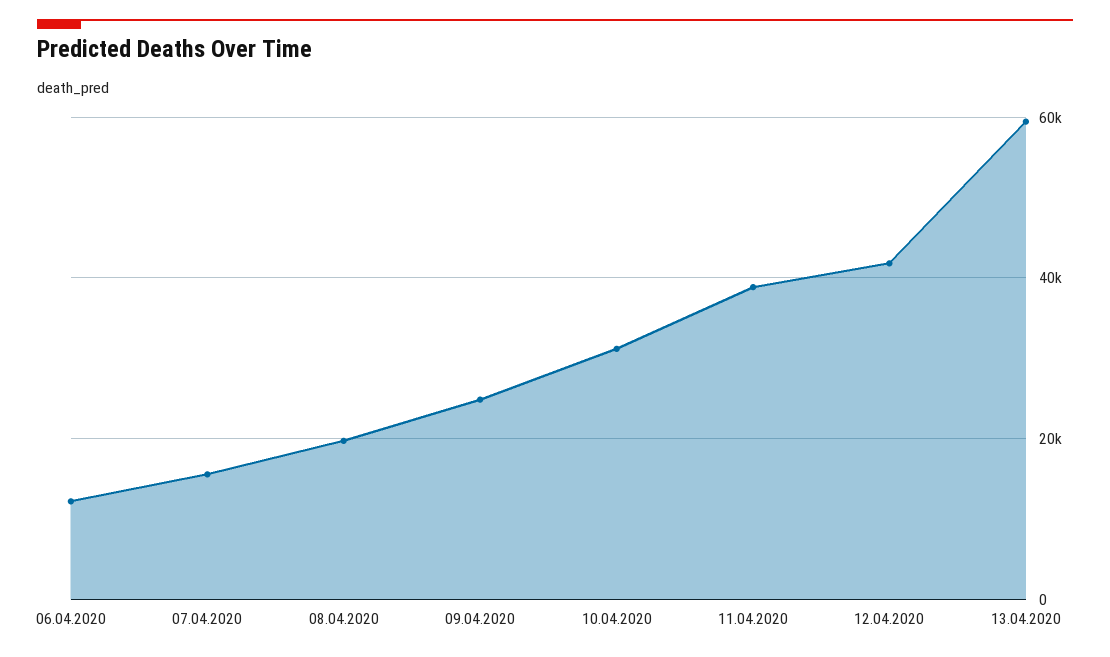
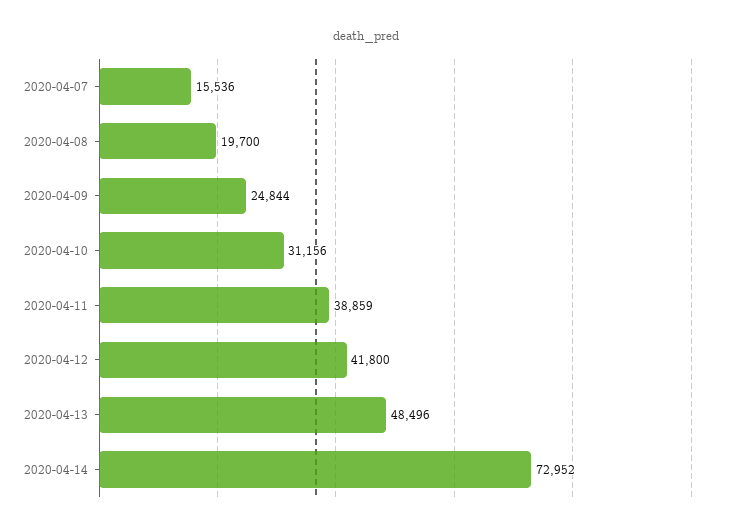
06.04.2020: 12000 -> none
13.04.2020: 60000 -> 48496
2020-04-14: none -> 72952

